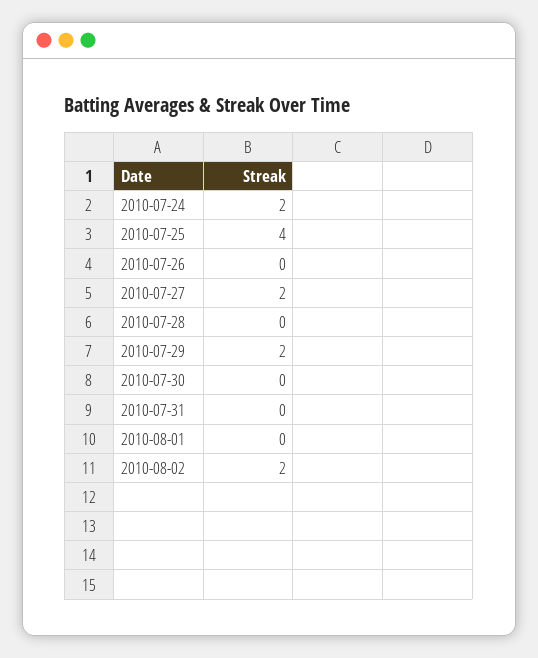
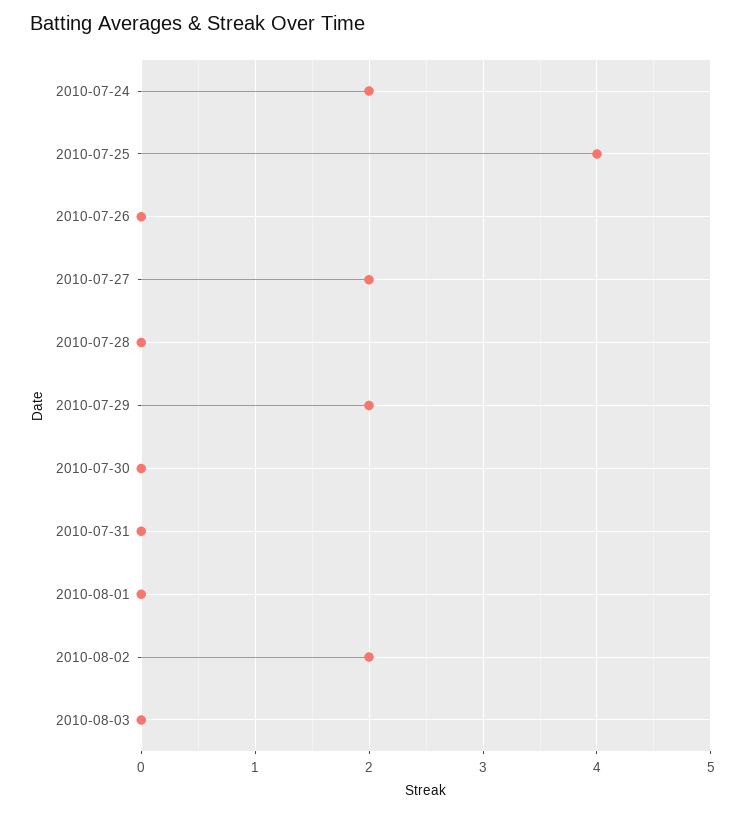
2010-08-03: none -> 0

